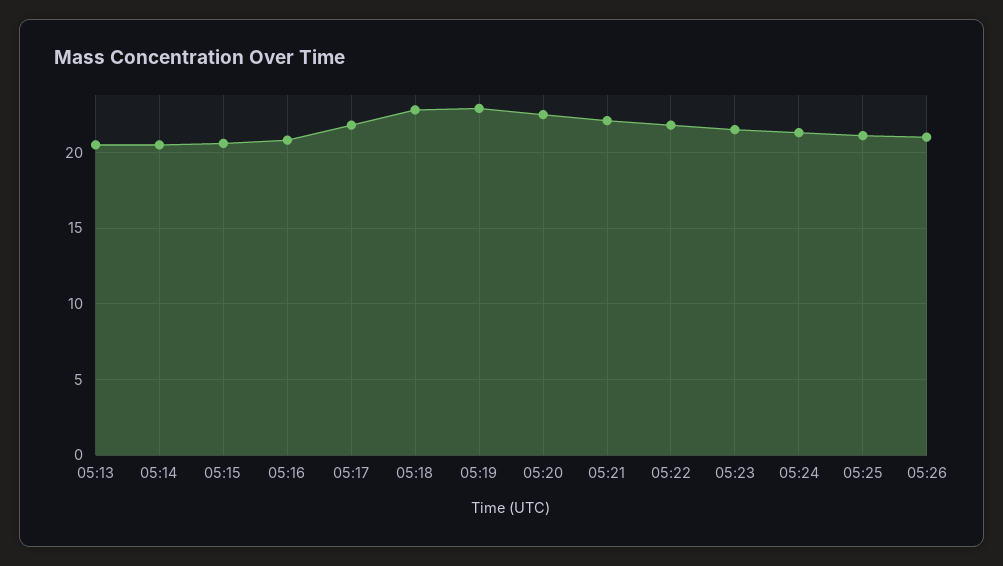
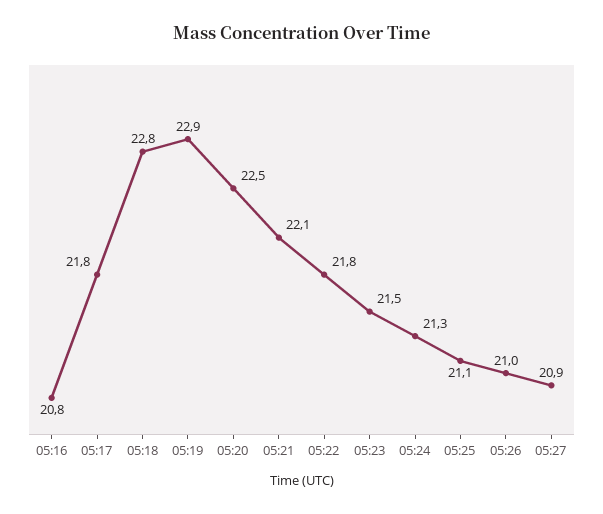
05:13: 20.5 -> none
05:14: 20.5 -> none
05:15: 20.5 -> none
05:27: none -> 20.9

